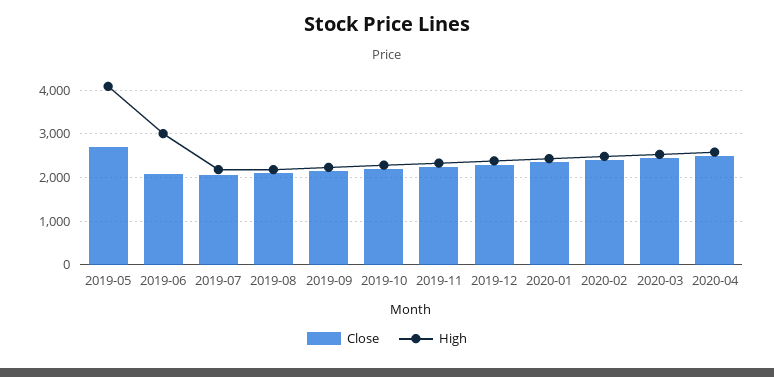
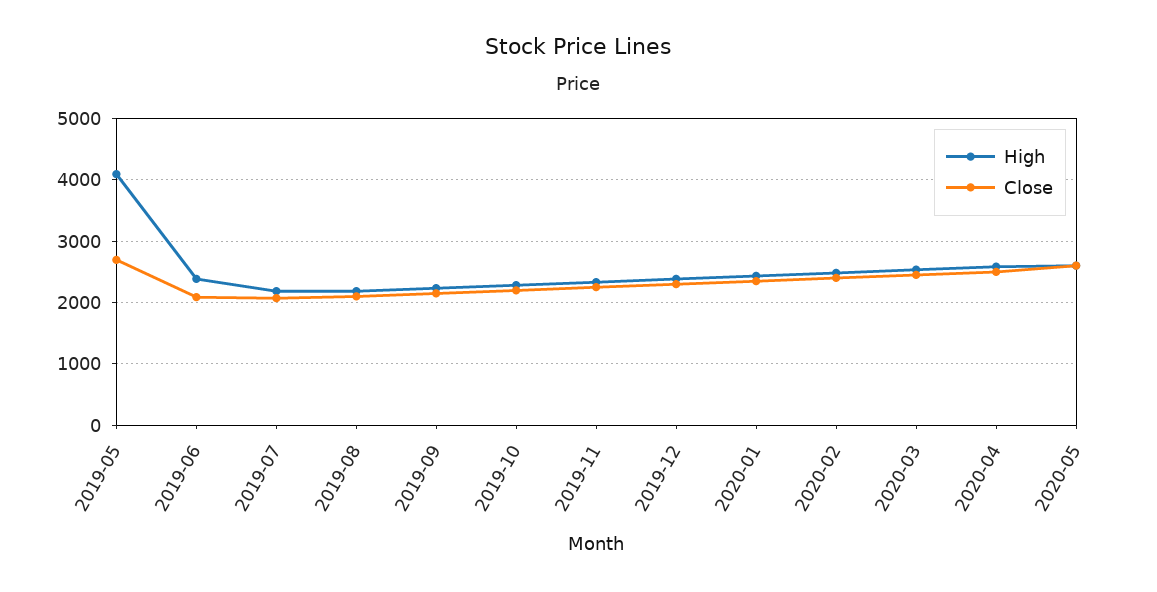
High, 2019-06: 3000 -> 2400
High, 2020-05: none -> 2600
Close, 2020-05: none -> 2600

